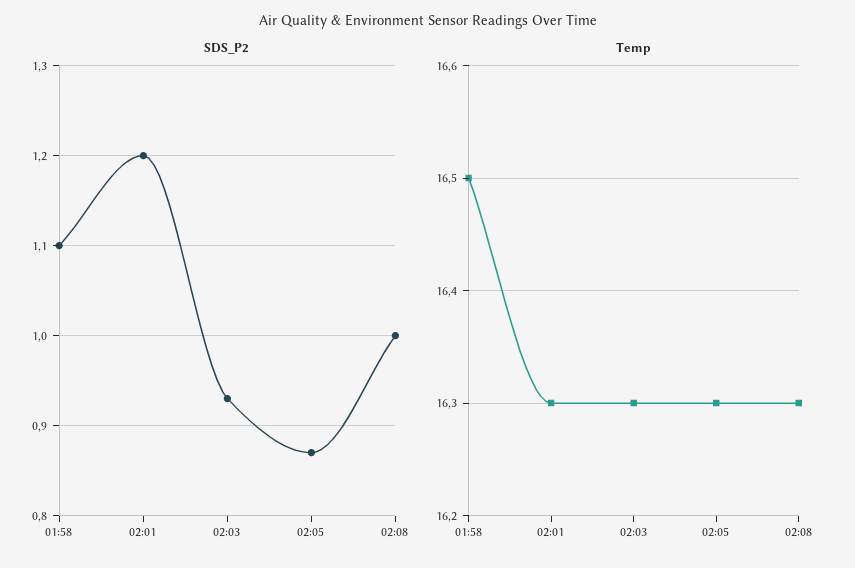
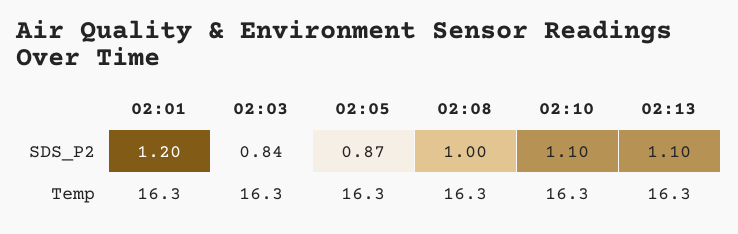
SDS_P2, 01:58: 1.1 -> none
SDS_P2, 02:03: 0.93 -> 0.84
Temp, 01:58: 16.5 -> none
SDS_P2, 02:10: none -> 1.1
SDS_P2, 02:13: none -> 1.1
Temp, 02:10: none -> 16.3
Temp, 02:13: none -> 16.3

